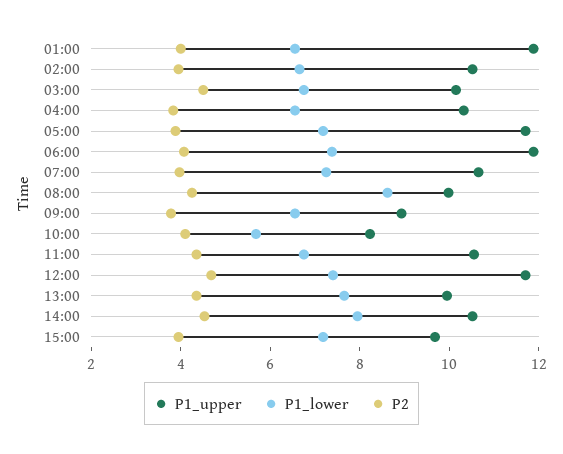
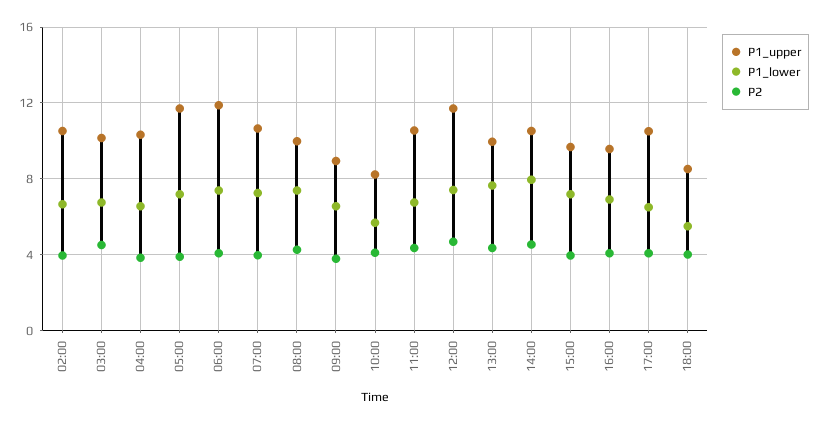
P1_upper, 01:00: 12 -> none
P1_lower, 01:00: 6.5 -> none
P2, 01:00: 4 -> none
P1_lower, 08:00: 8.5 -> 7.5
P1_upper, 16:00: none -> 9.5
P1_lower, 16:00: none -> 7
P2, 16:00: none -> 4
P1_upper, 17:00: none -> 10.5
P1_lower, 17:00: none -> 6.5
P2, 17:00: none -> 4
P1_upper, 18:00: none -> 8.5
P1_lower, 18:00: none -> 5.5
P2, 18:00: none -> 4

